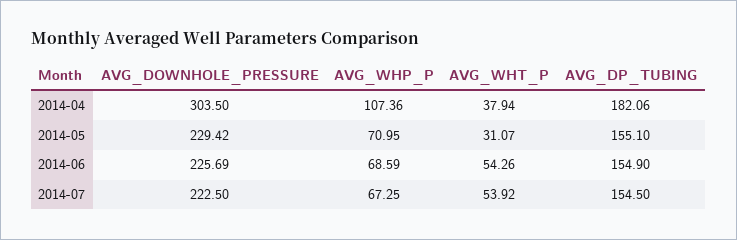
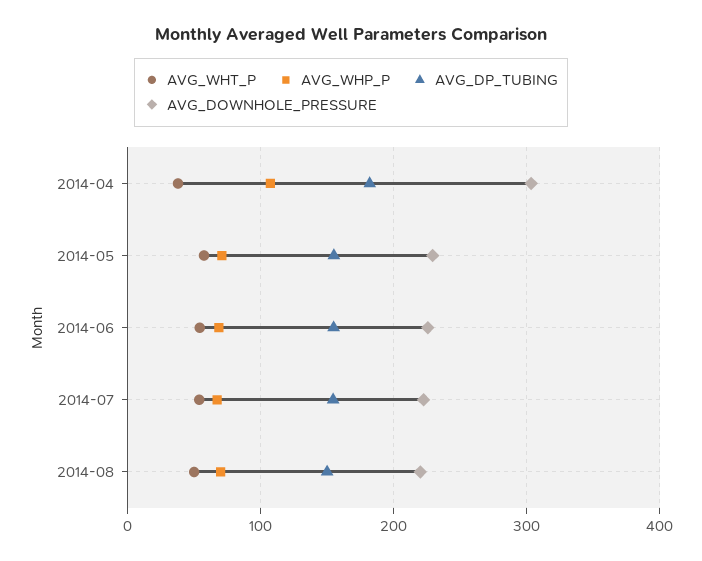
AVG_WHT_P, 2014-05: 31.07 -> 60
AVG_WHT_P, 2014-08: none -> 50
AVG_WHP_P, 2014-08: none -> 70
AVG_DP_TUBING, 2014-08: none -> 150
AVG_DOWNHOLE_PRESSURE, 2014-08: none -> 220

